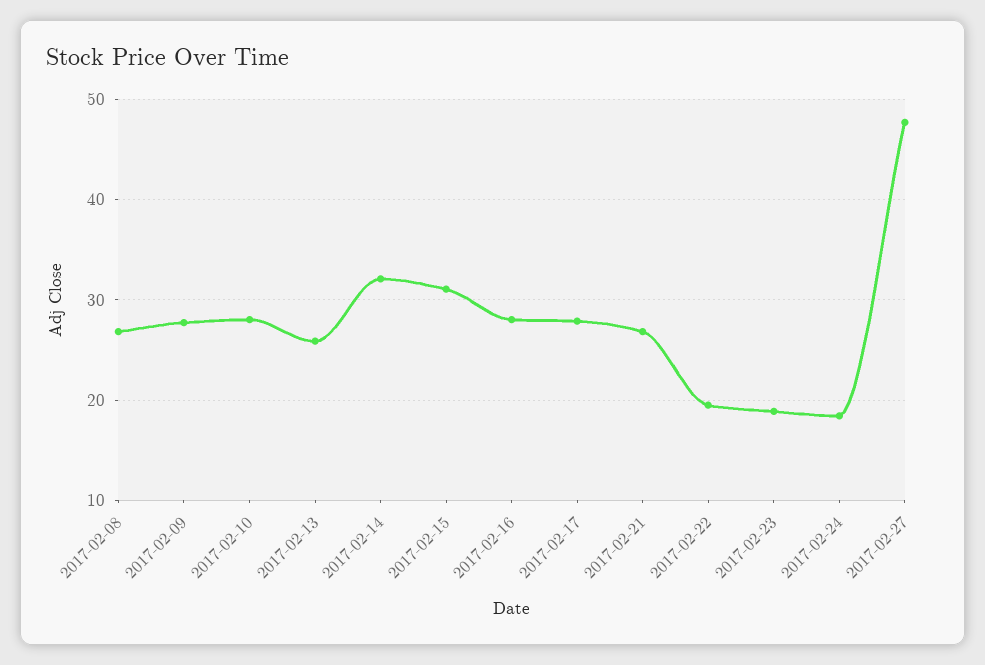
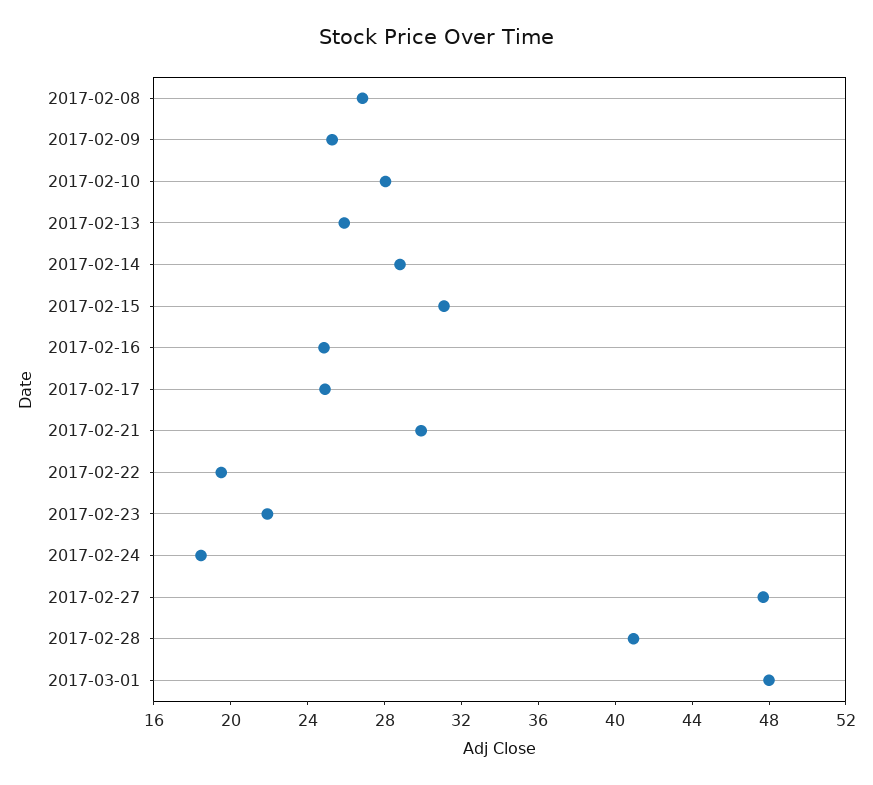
2017-02-09: 28 -> 25
2017-02-14: 32 -> 29
2017-02-16: 28 -> 25
2017-02-17: 28 -> 25
2017-02-21: 27 -> 30
2017-02-23: 19 -> 22
2017-02-28: none -> 41
2017-03-01: none -> 48

